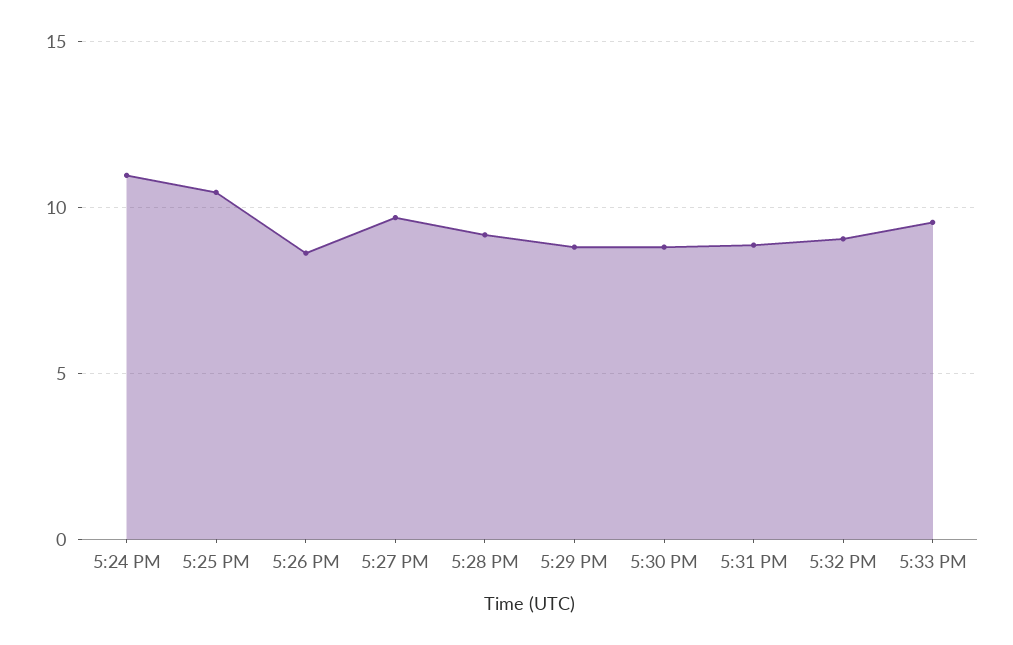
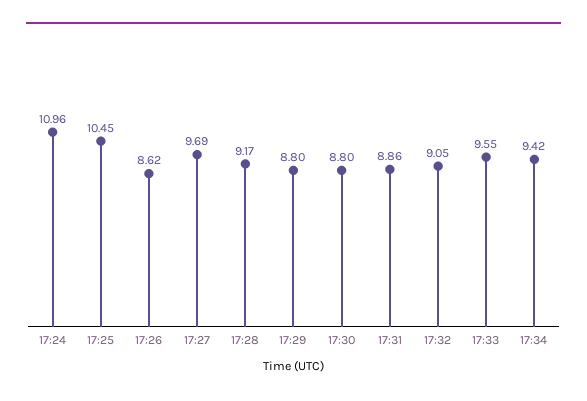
17:34: none -> 9.42

